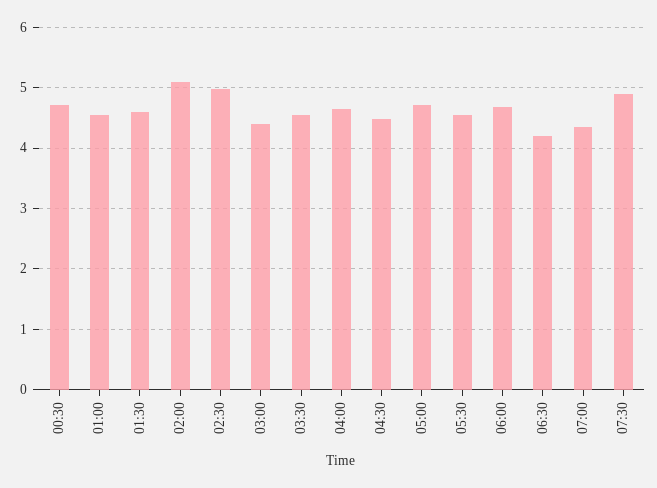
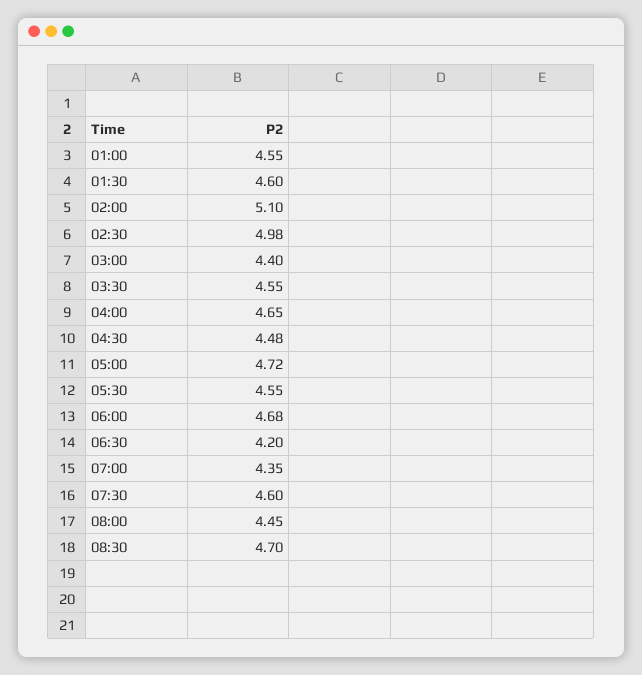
00:30: 4.7 -> none
07:30: 4.9 -> 4.6
08:00: none -> 4.45
08:30: none -> 4.7

